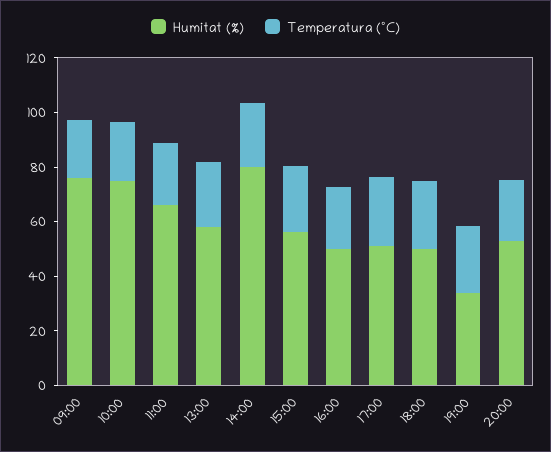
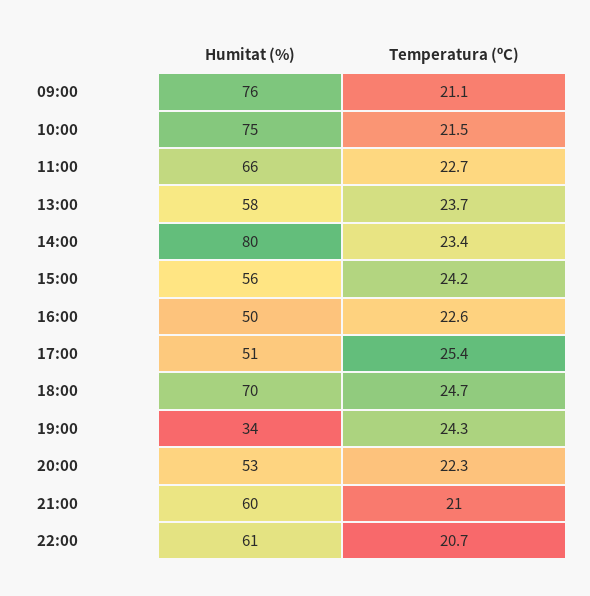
Humitat (%), 18:00: 50 -> 70
Humitat (%), 21:00: none -> 60
Temperatura (ºC), 21:00: none -> 21
Humitat (%), 22:00: none -> 61
Temperatura (ºC), 22:00: none -> 20.7

